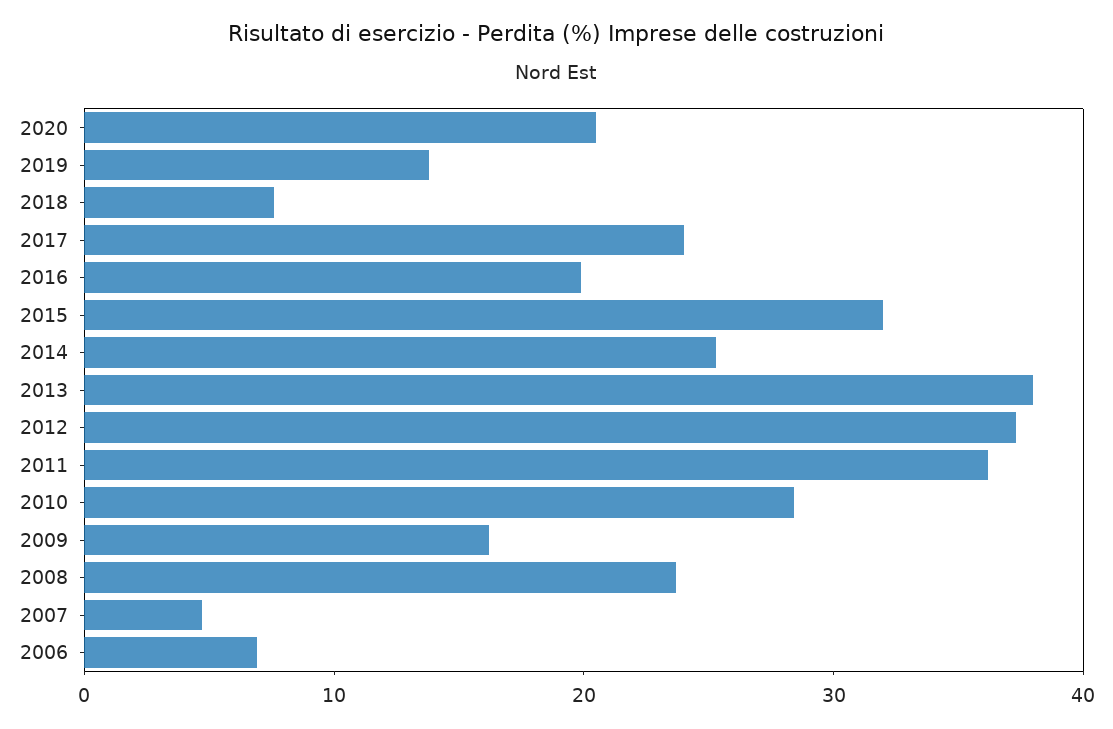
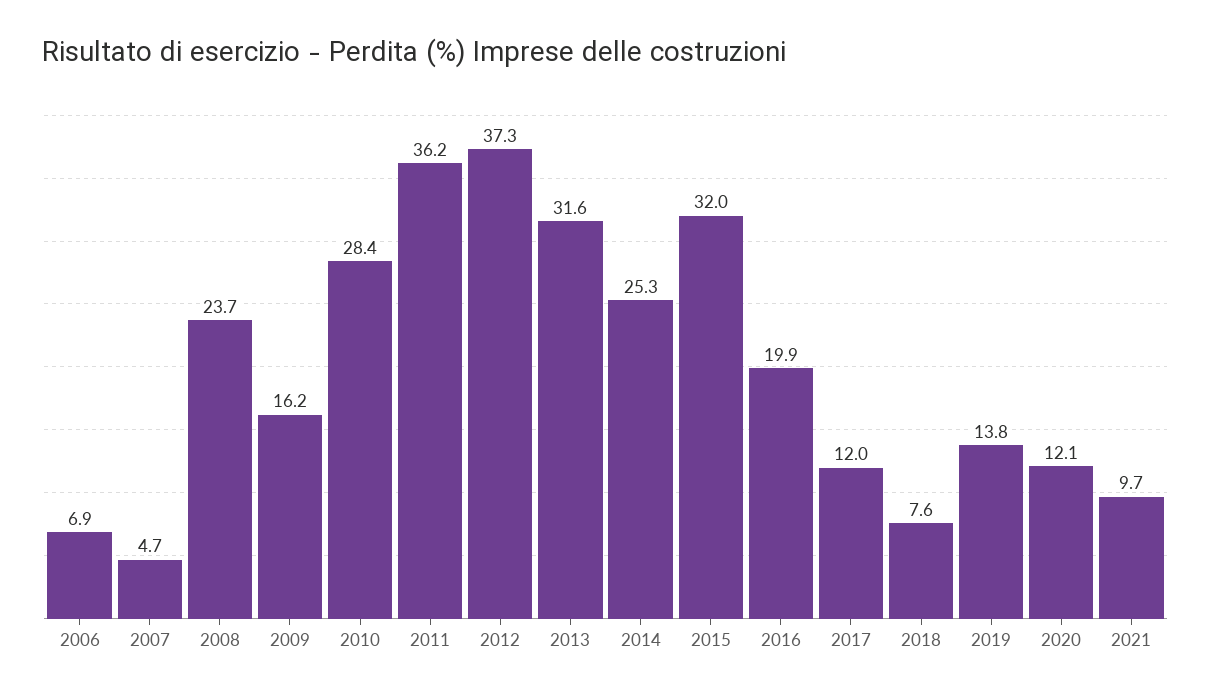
2020: 20 -> 12.1
2017: 24 -> 12
2013: 38 -> 31.6
2021: none -> 9.7

